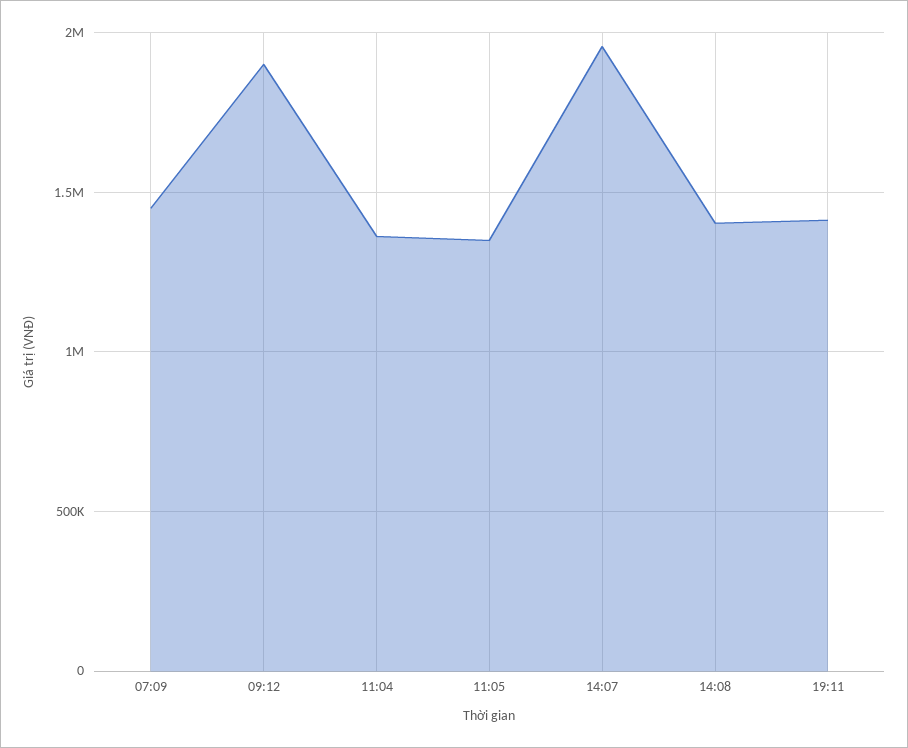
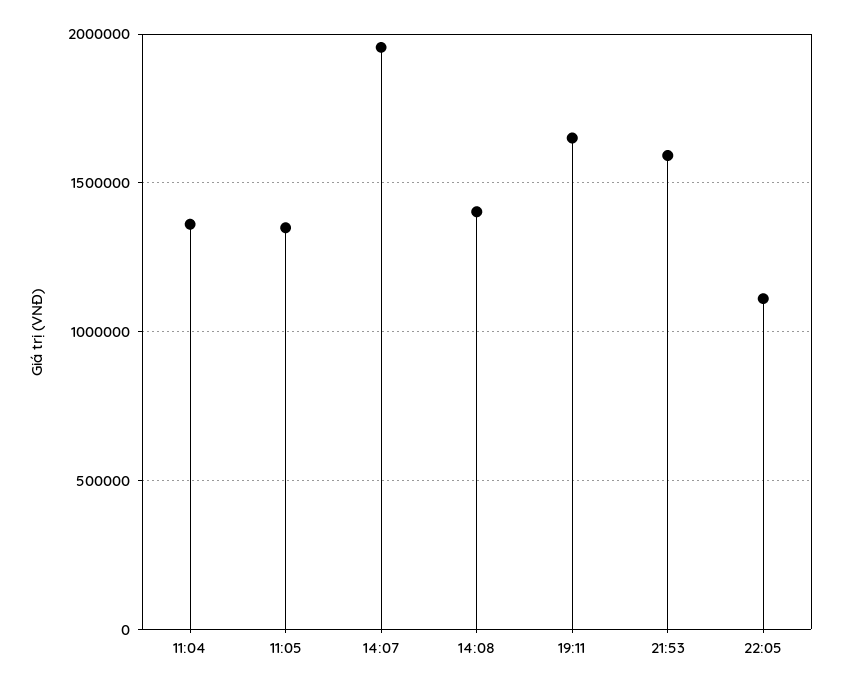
07:09: 1450000 -> none
09:12: 1900000 -> none
19:11: 1400000 -> 1650000
21:53: none -> 1600000
22:05: none -> 1100000

